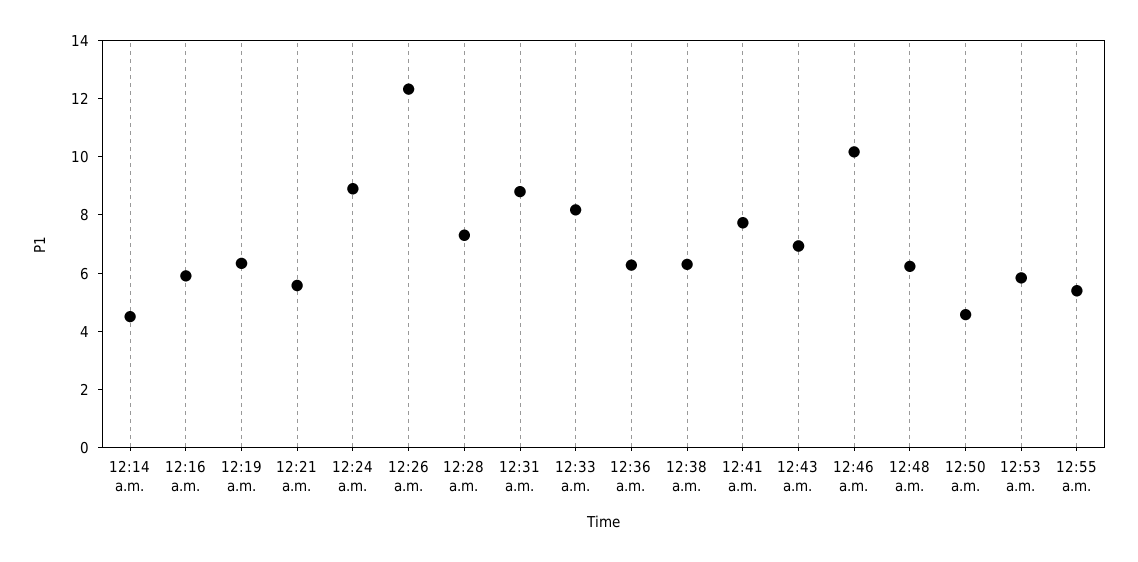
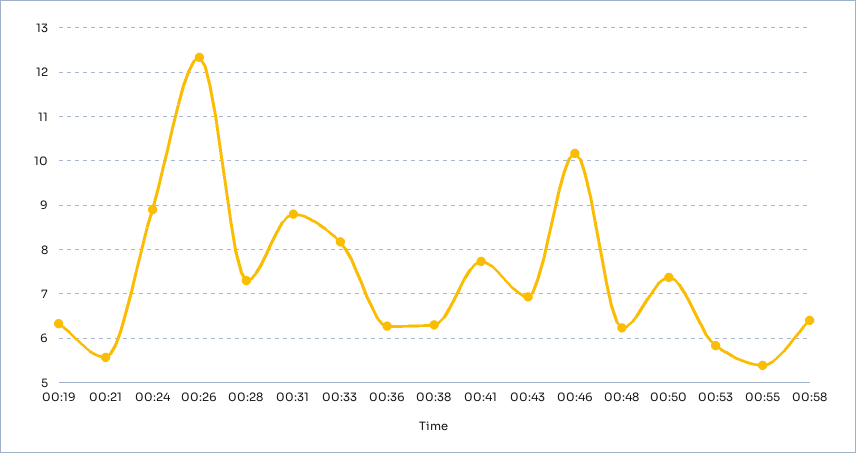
12:14 a.m.: 4.5 -> none
12:16 a.m.: 6 -> none
12:50 a.m.: 4.5 -> 7.4
00:58: none -> 6.4

